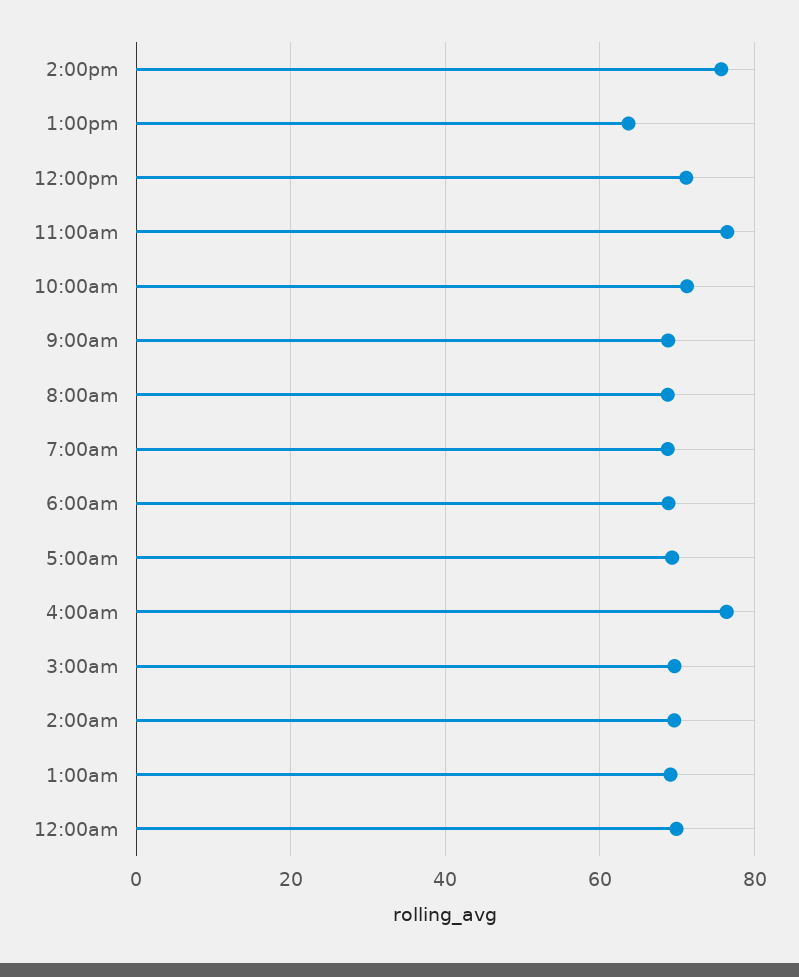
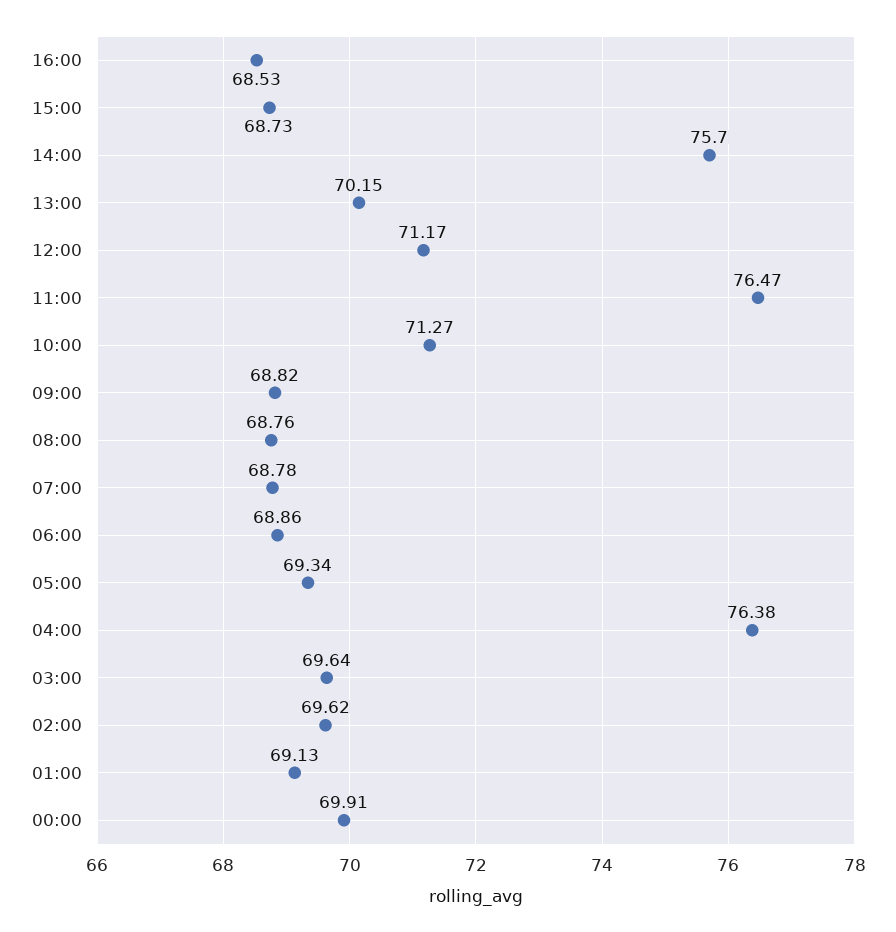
1:00pm: 64 -> 70.15
16:00: none -> 68.53
15:00: none -> 68.73

